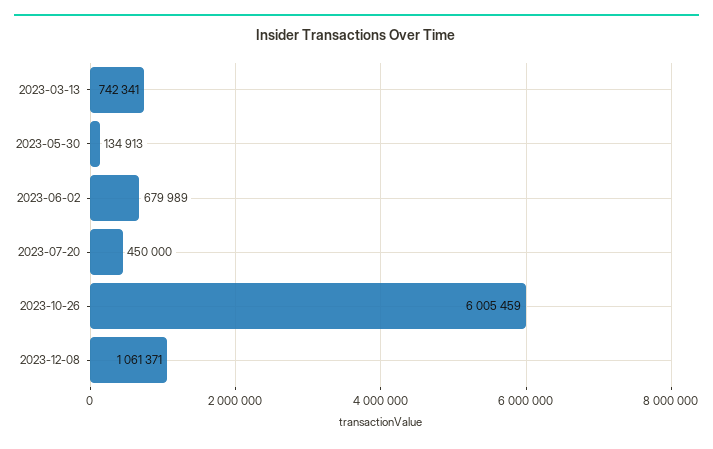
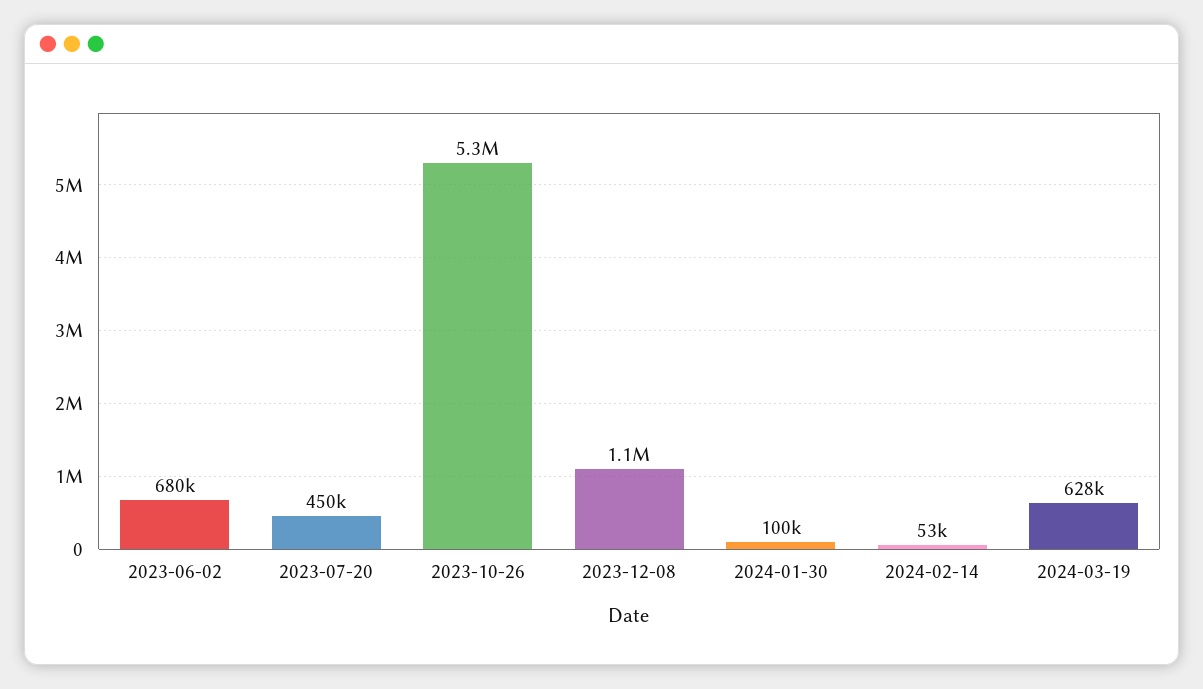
2023-03-13: 742341 -> none
2023-05-30: 134913 -> none
2023-10-26: 6005459 -> 5300000
2024-01-30: none -> 100000
2024-02-14: none -> 53000
2024-03-19: none -> 628000

